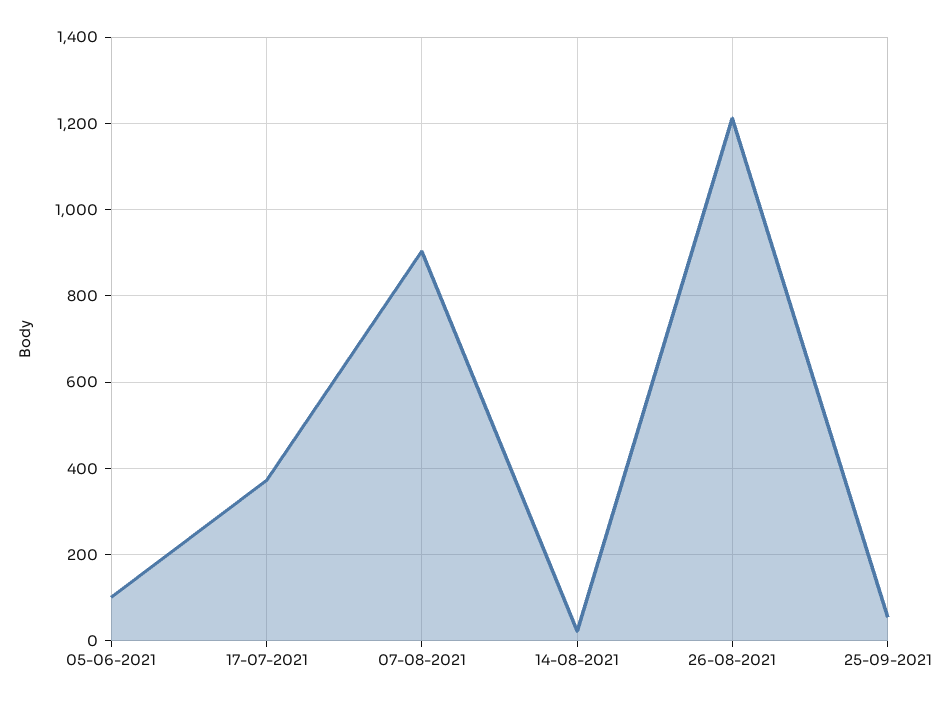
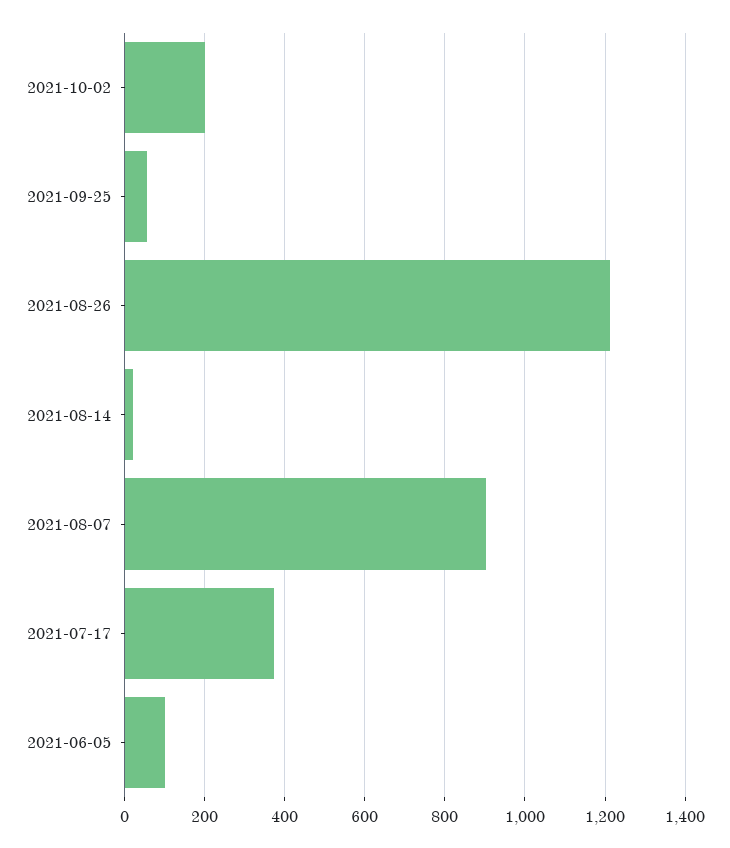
2021-10-02: none -> 200

